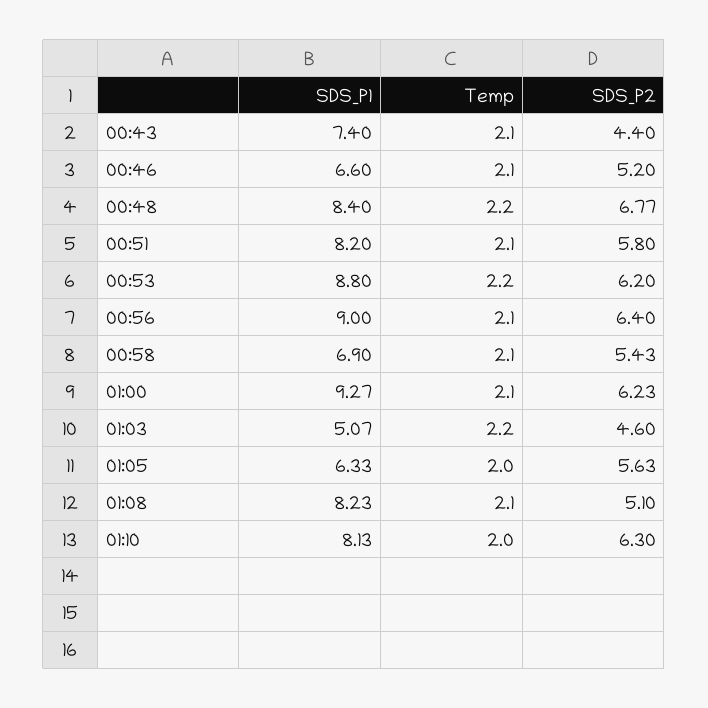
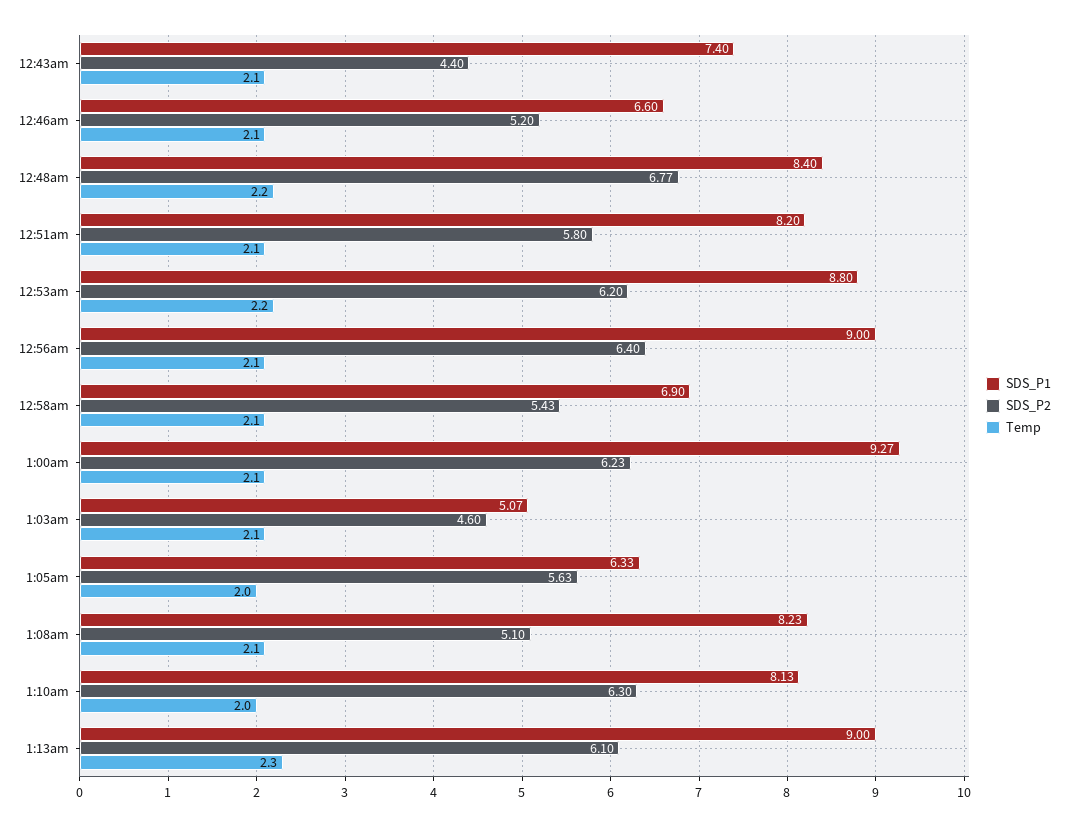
Temp, 01:03: 2.2 -> 2.1
SDS_P1, 1:13am: none -> 9
SDS_P2, 1:13am: none -> 6.1
Temp, 1:13am: none -> 2.3

